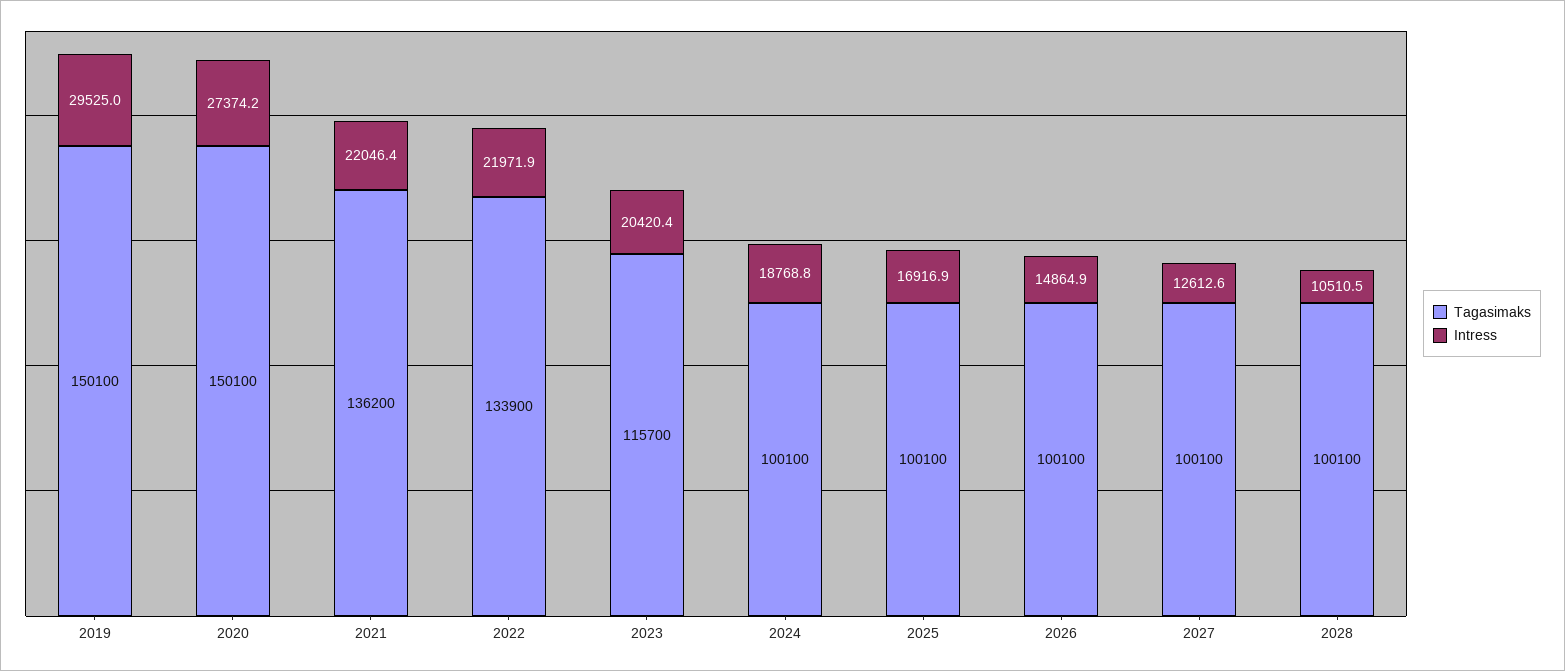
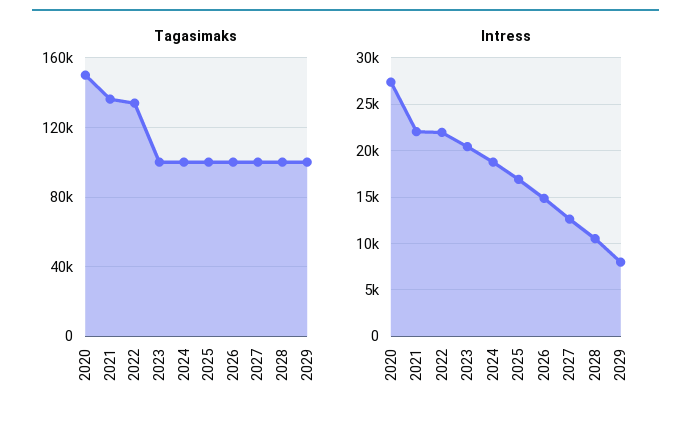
Tagasimaks, 2019: 150100 -> none
Intress, 2019: 29525 -> none
Tagasimaks, 2023: 115700 -> 100000
Tagasimaks, 2029: none -> 100000
Intress, 2029: none -> 8000

